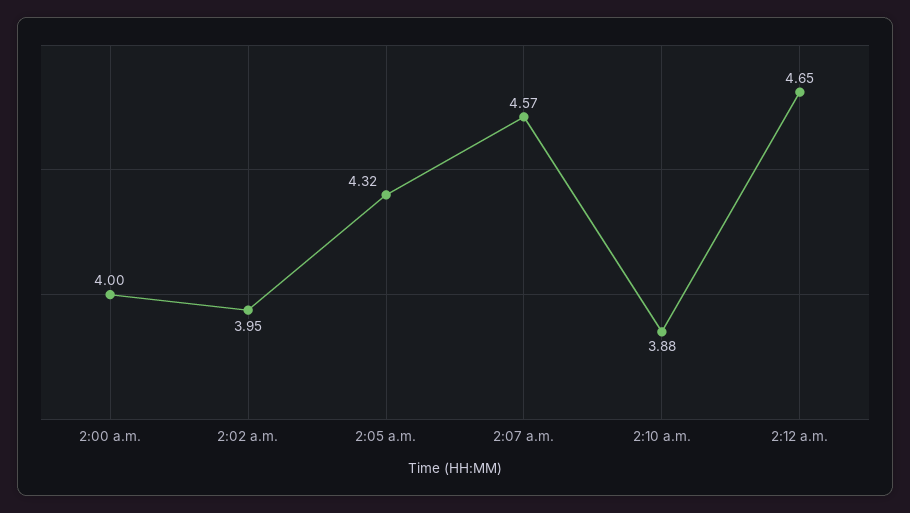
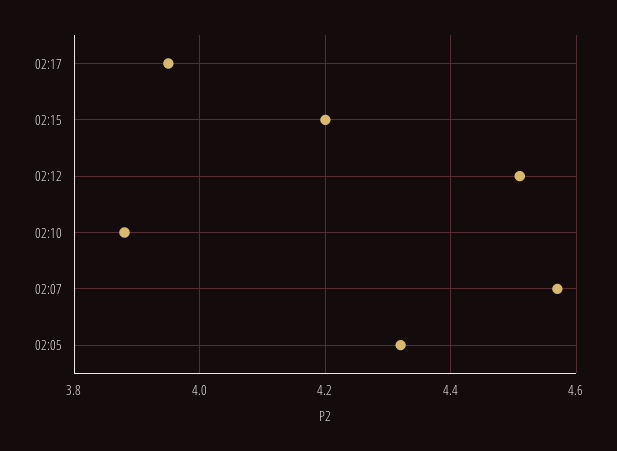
2:00 a.m.: 4 -> none
2:02 a.m.: 3.95 -> none
2:12 a.m.: 4.65 -> 4.5
02:17: none -> 3.95
02:15: none -> 4.2

